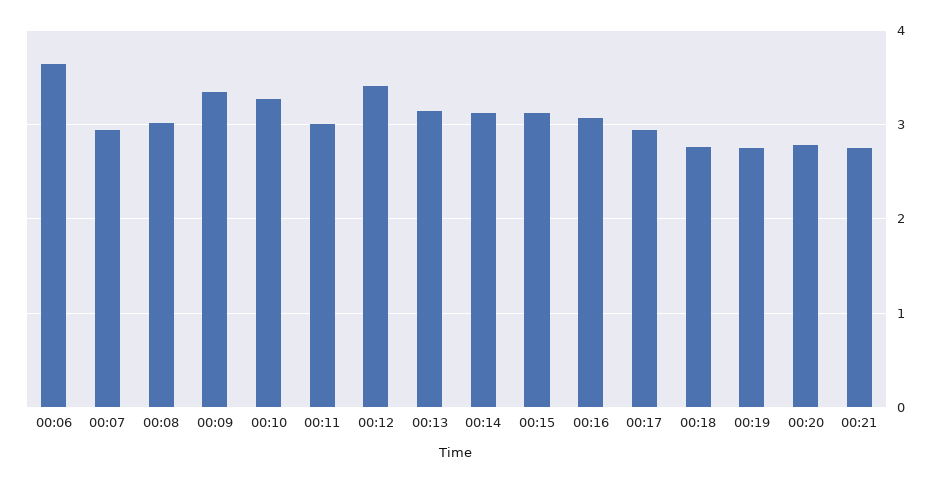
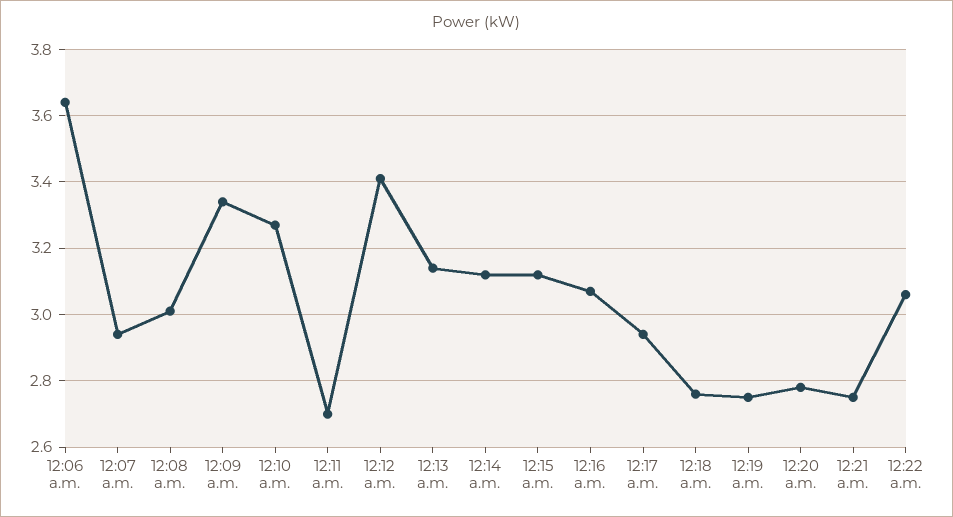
00:11: 3 -> 2.7
12:22 a.m.: none -> 3.05

